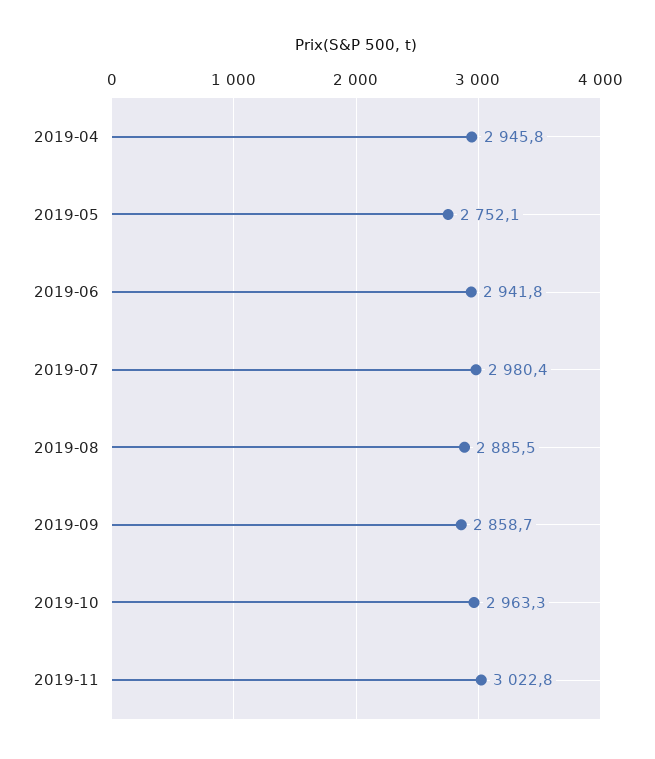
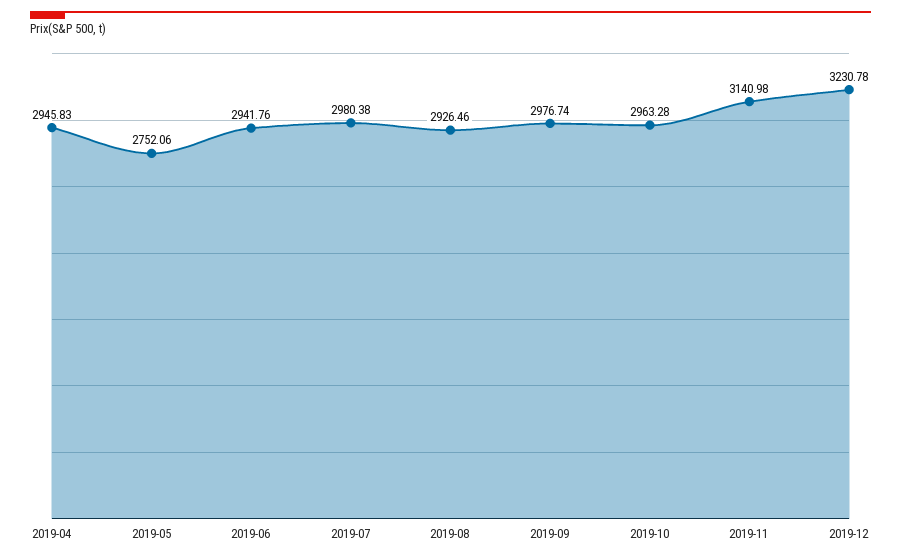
2019-08: 2885.5 -> 2926.46
2019-09: 2858.7 -> 2976.74
2019-11: 3022.8 -> 3140.98
2019-12: none -> 3230.78

